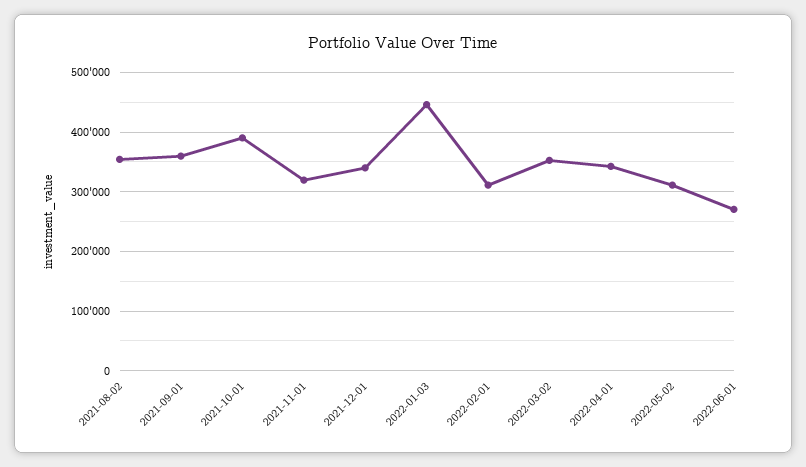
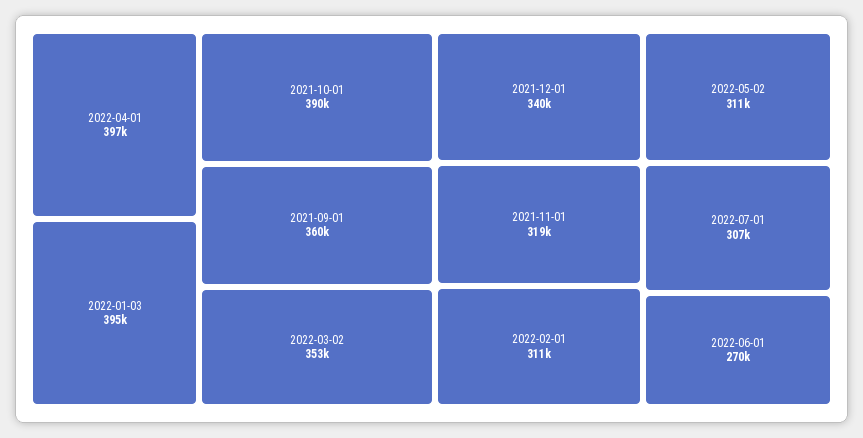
2021-08-02: 360000 -> none
2022-01-03: 440000 -> 395000
2022-04-01: 340000 -> 397000
2022-07-01: none -> 307000

